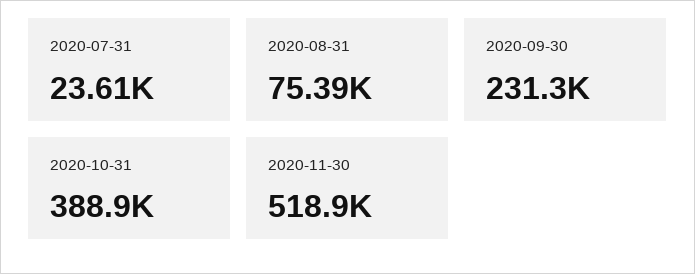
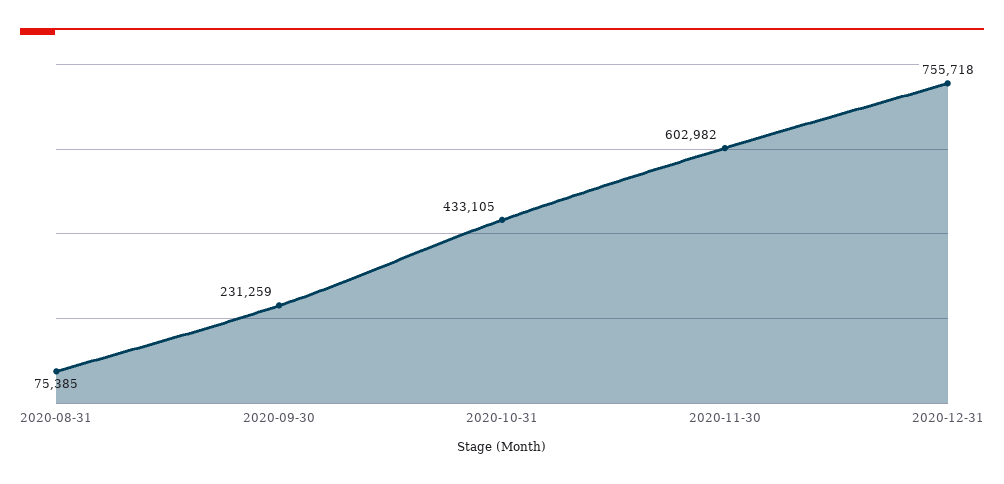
2020-07-31: 23610 -> none
2020-10-31: 388900 -> 433105
2020-11-30: 518900 -> 602982
2020-12-31: none -> 755718

